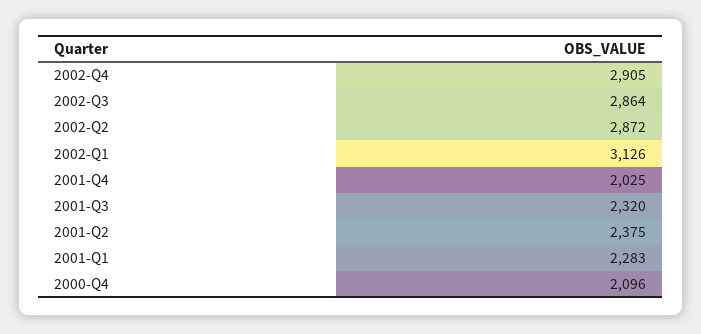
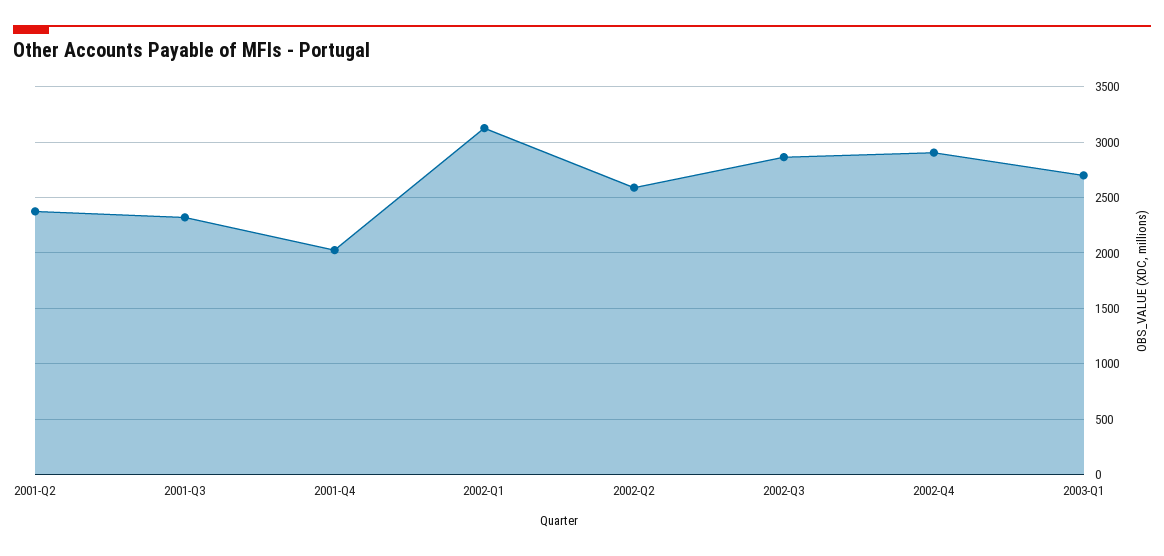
2002-Q2: 2872 -> 2600
2001-Q1: 2283 -> none
2000-Q4: 2096 -> none
2003-Q1: none -> 2700

